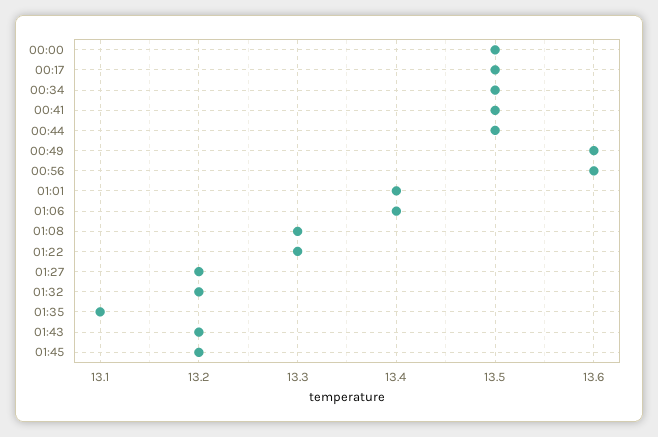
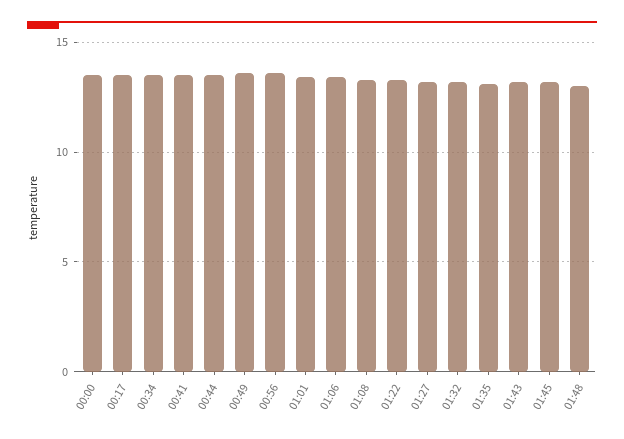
01:48: none -> 13

